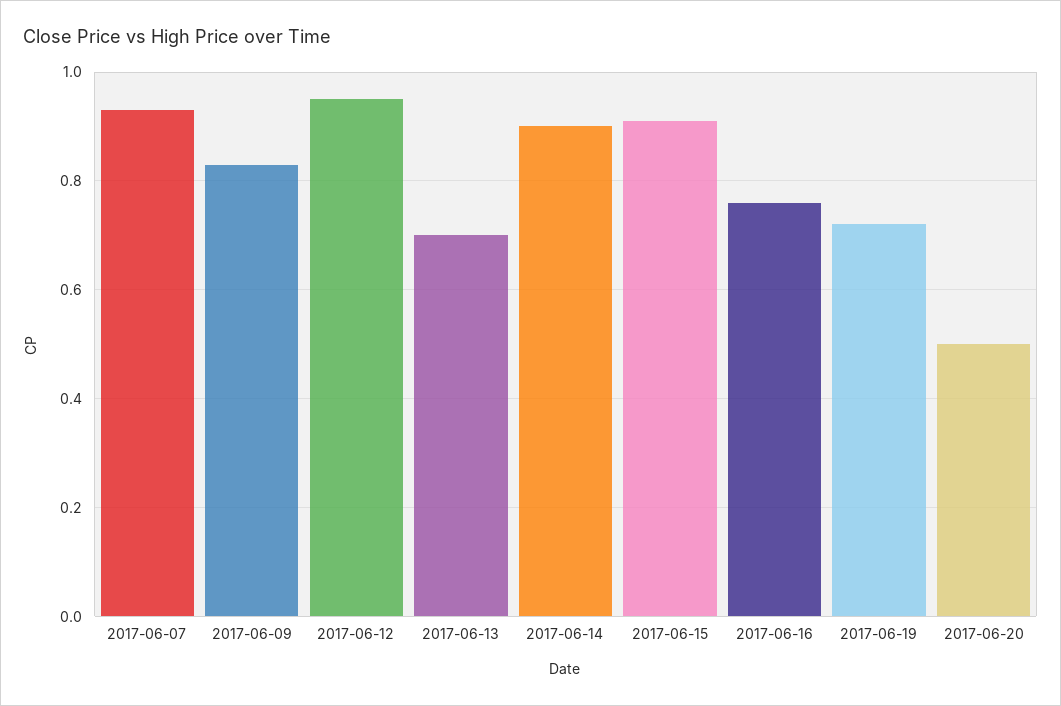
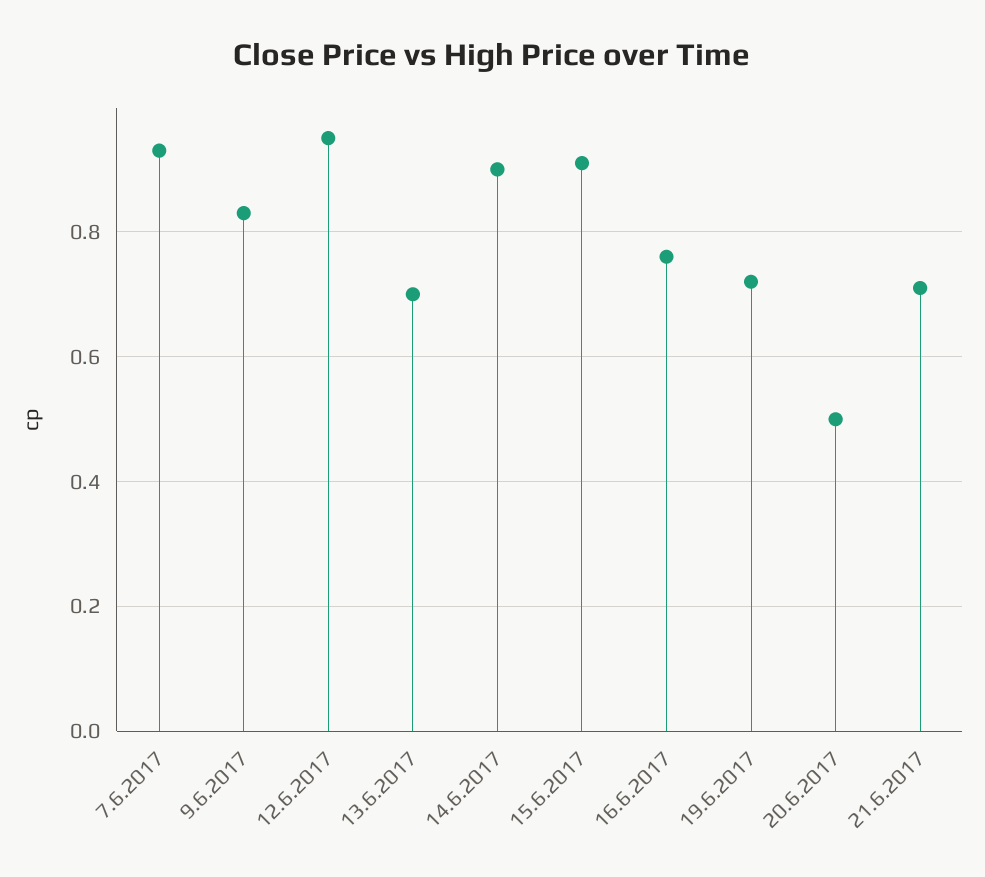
21.6.2017: none -> 0.7

